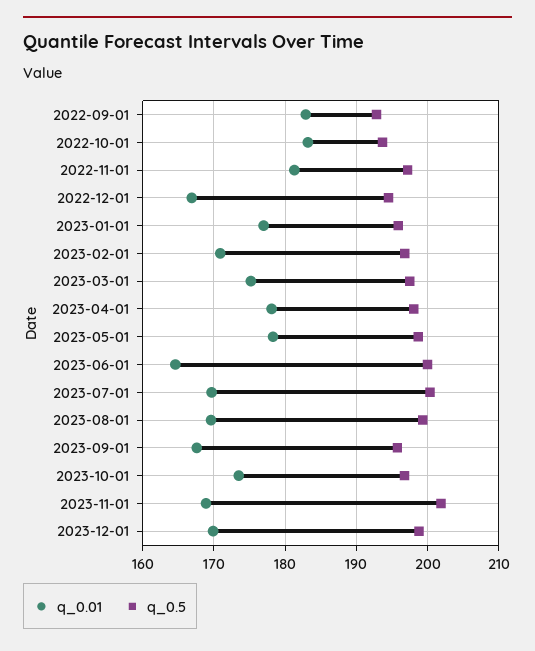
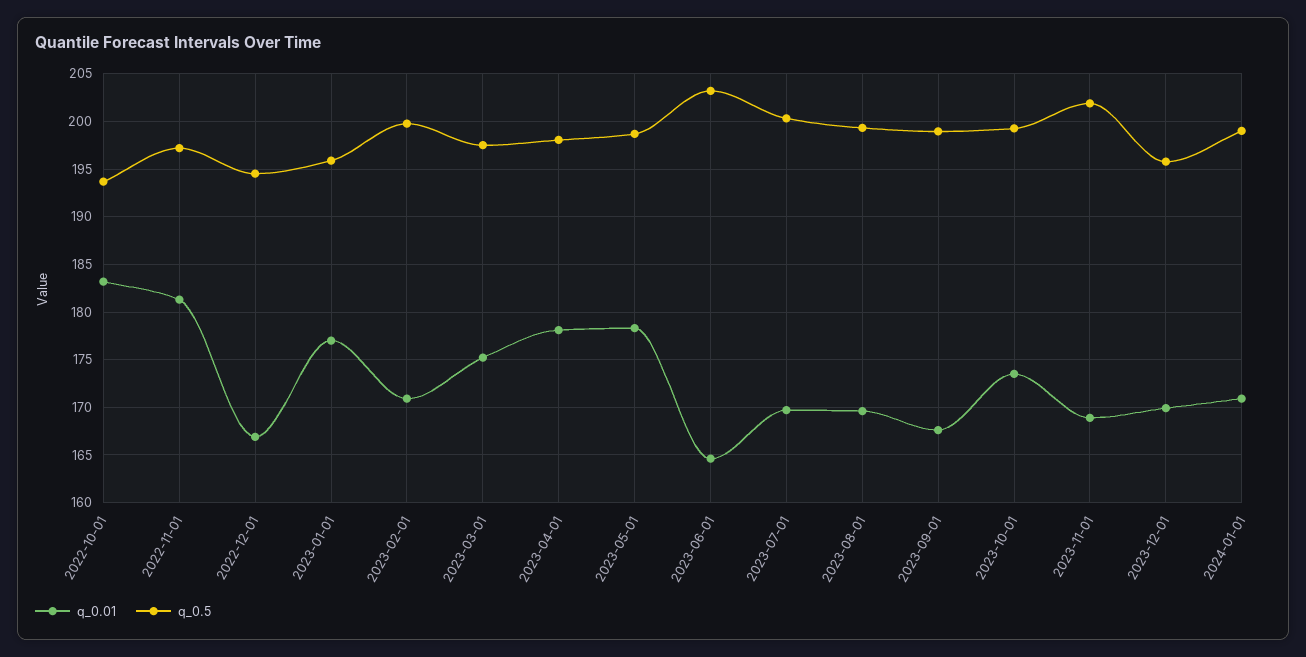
q_0.01, 2022-09-01: 183 -> none
q_0.5, 2022-09-01: 193 -> none
q_0.5, 2023-02-01: 197 -> 200
q_0.5, 2023-06-01: 200 -> 203
q_0.5, 2023-09-01: 196 -> 199
q_0.5, 2023-10-01: 197 -> 199
q_0.5, 2023-12-01: 199 -> 196
q_0.01, 2024-01-01: none -> 171
q_0.5, 2024-01-01: none -> 199

